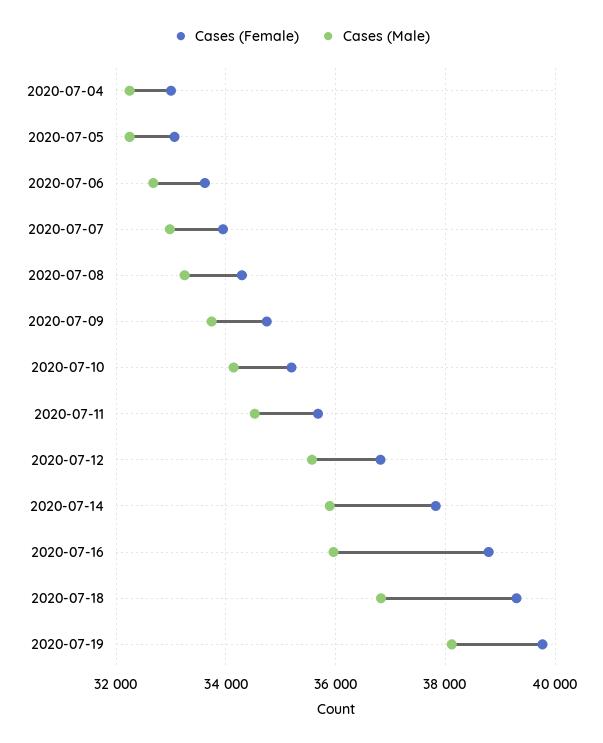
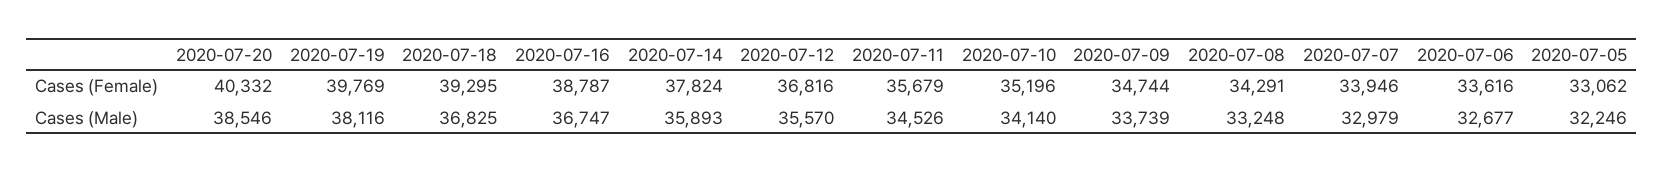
Cases (Female), 2020-07-04: 33000 -> none
Cases (Male), 2020-07-04: 32200 -> none
Cases (Male), 2020-07-16: 36000 -> 36747
Cases (Female), 2020-07-20: none -> 40332
Cases (Male), 2020-07-20: none -> 38546

